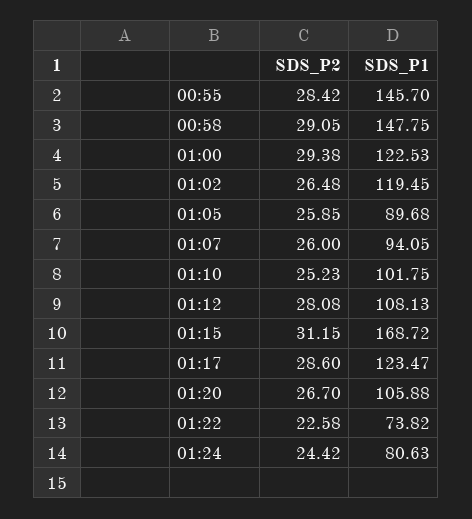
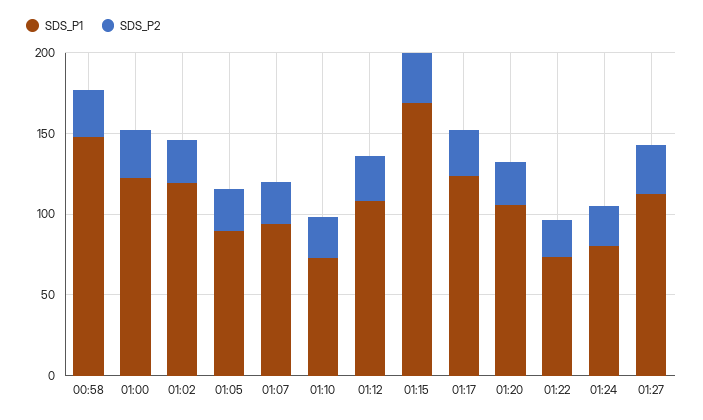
SDS_P2, 00:55: 28.42 -> none
SDS_P1, 00:55: 145.7 -> none
SDS_P1, 01:10: 101.75 -> 70
SDS_P1, 01:27: none -> 110
SDS_P2, 01:27: none -> 30

